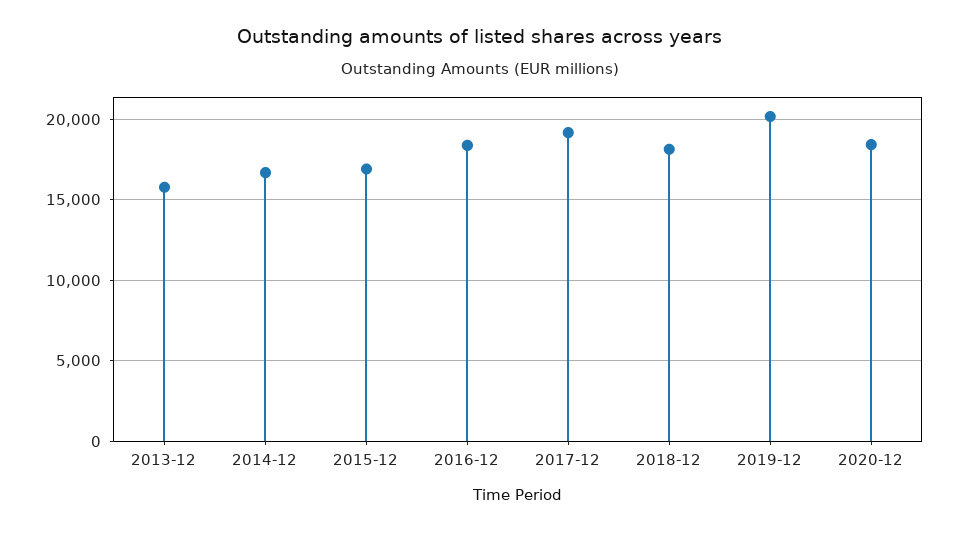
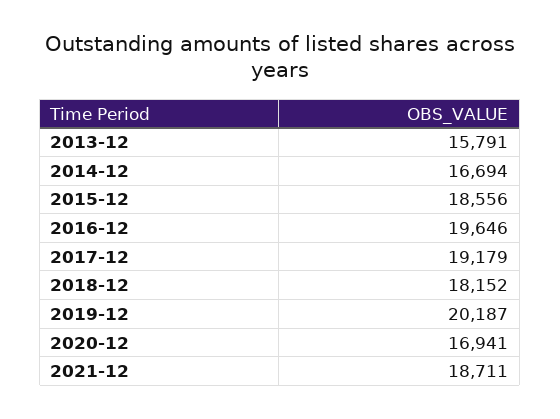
2015-12: 17000 -> 18556
2016-12: 18500 -> 19646
2020-12: 18500 -> 16941
2021-12: none -> 18711

